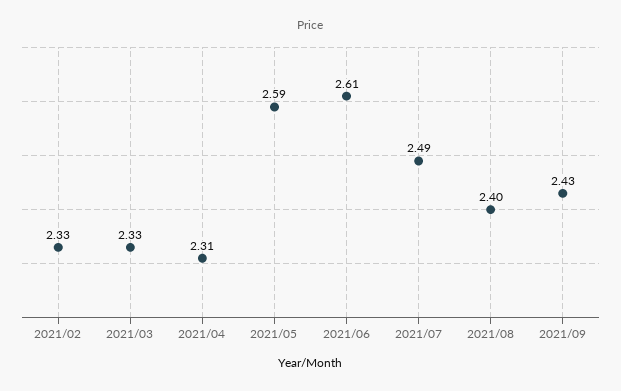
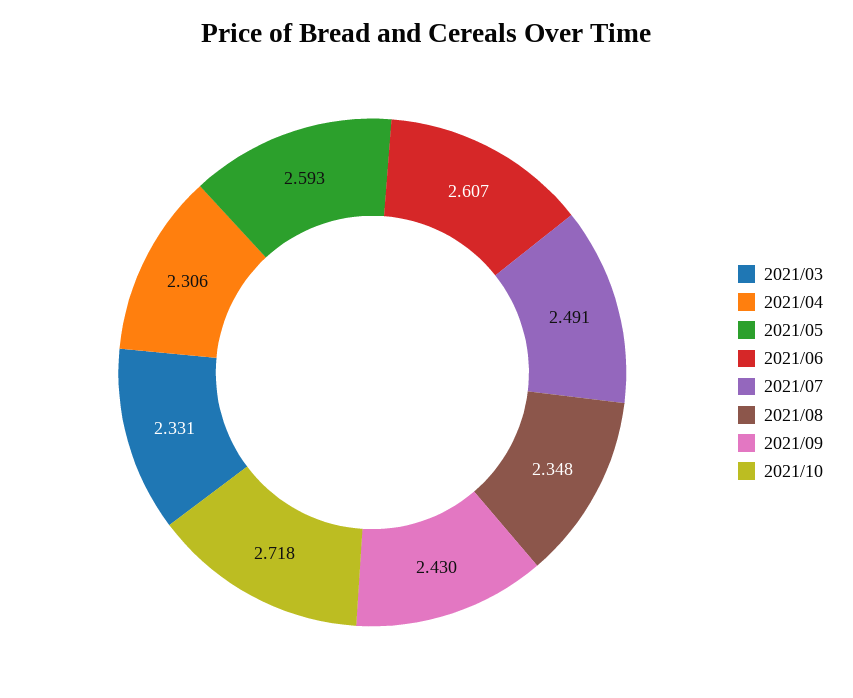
2021/02: 2.33 -> none
2021/08: 2.4 -> 2.348
2021/10: none -> 2.718

